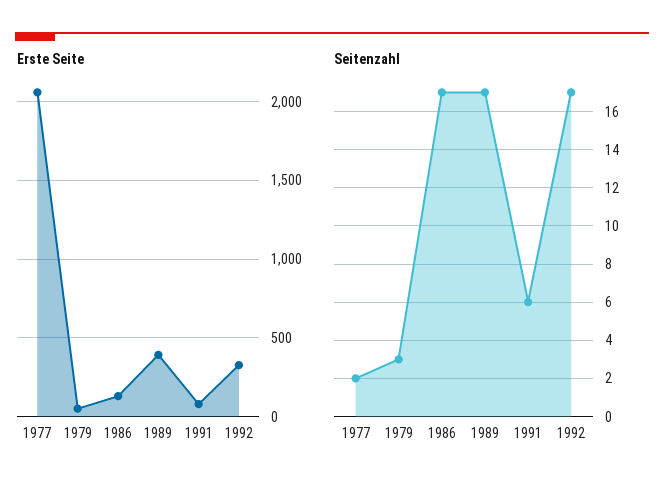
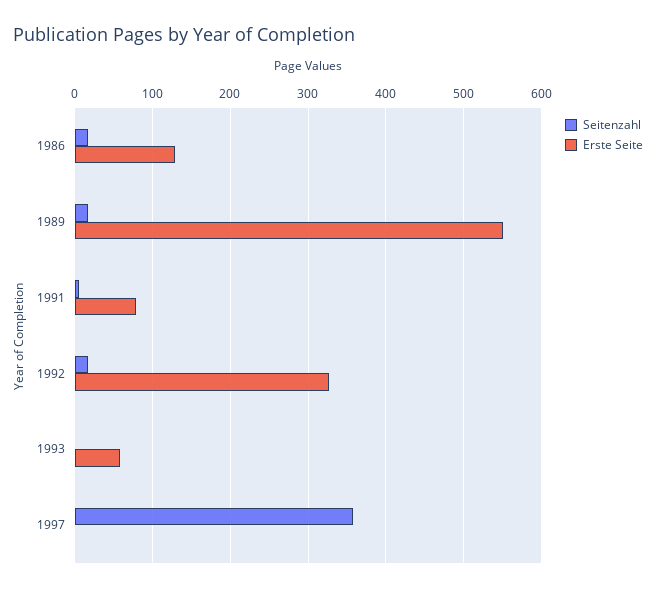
Erste Seite, 1977: 2050 -> none
Erste Seite, 1979: 50 -> none
Erste Seite, 1989: 400 -> 550
Seitenzahl, 1977: 2 -> none
Seitenzahl, 1979: 3 -> none
Seitenzahl, 1993: none -> 0
Erste Seite, 1993: none -> 60
Seitenzahl, 1997: none -> 360
Erste Seite, 1997: none -> 0

